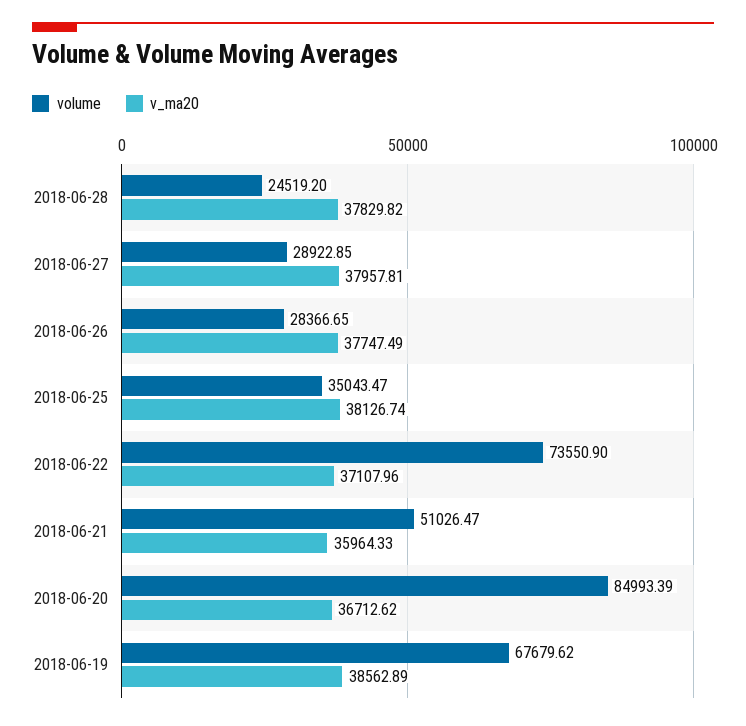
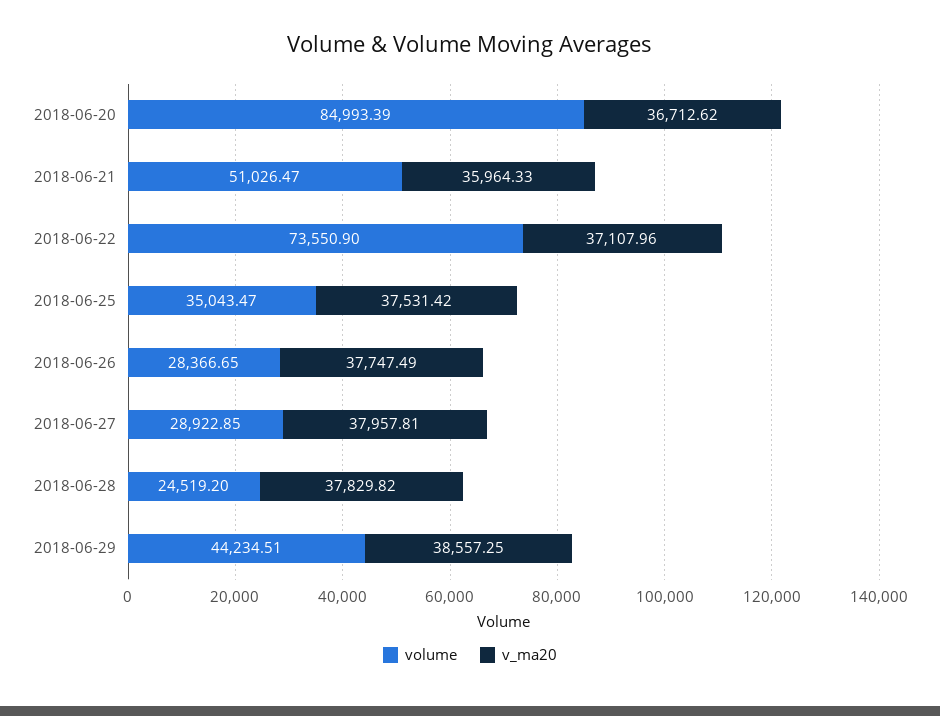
v_ma20, 2018-06-25: 38126.74 -> 37531.42
volume, 2018-06-19: 67679.62 -> none
v_ma20, 2018-06-19: 38562.89 -> none
volume, 2018-06-29: none -> 44234.51
v_ma20, 2018-06-29: none -> 38557.25

